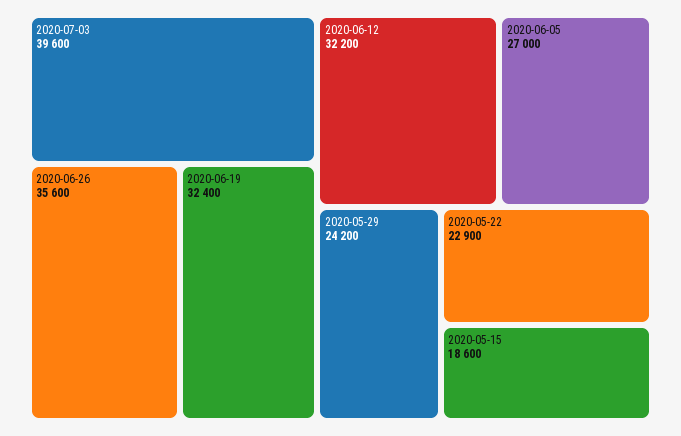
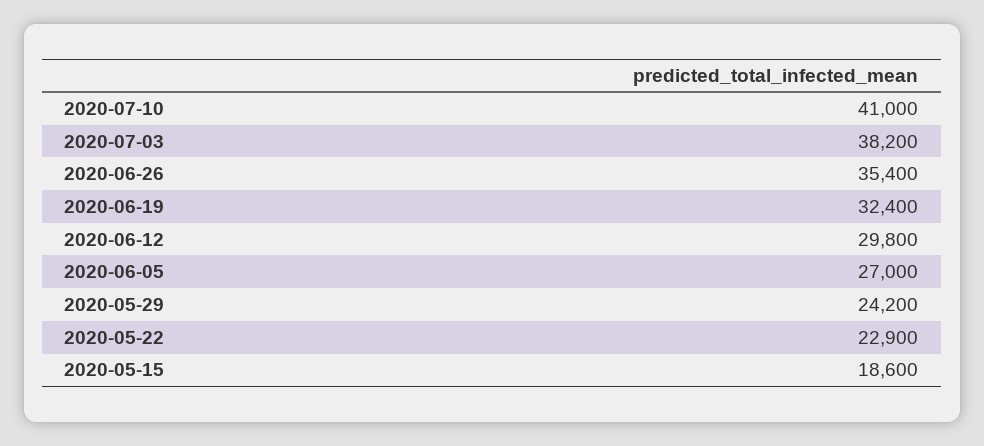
2020-07-03: 39600 -> 38200
2020-06-26: 35600 -> 35400
2020-06-12: 32200 -> 29800
2020-07-10: none -> 41000

